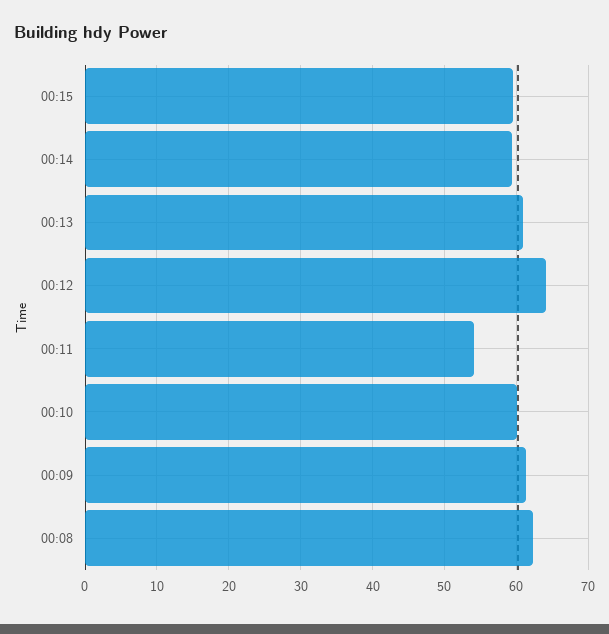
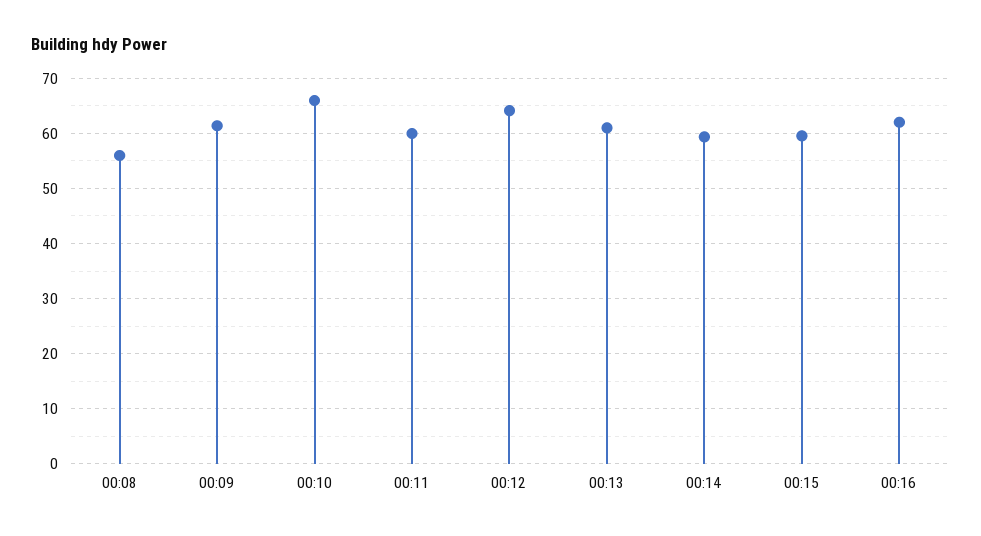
00:11: 54 -> 60
00:10: 60 -> 66
00:08: 62 -> 56
00:16: none -> 62

